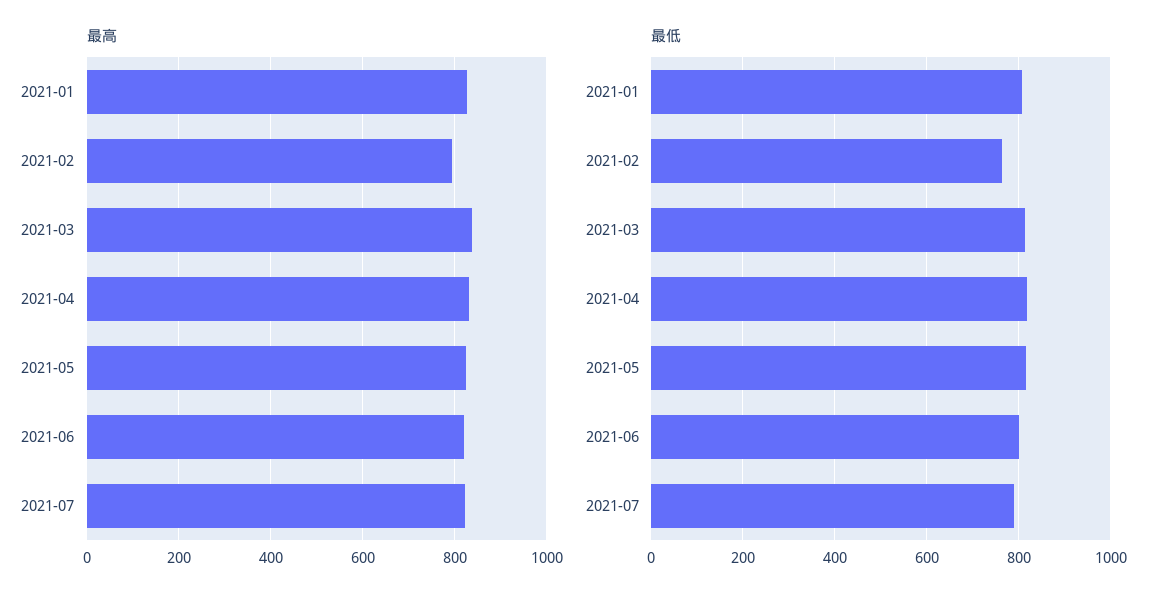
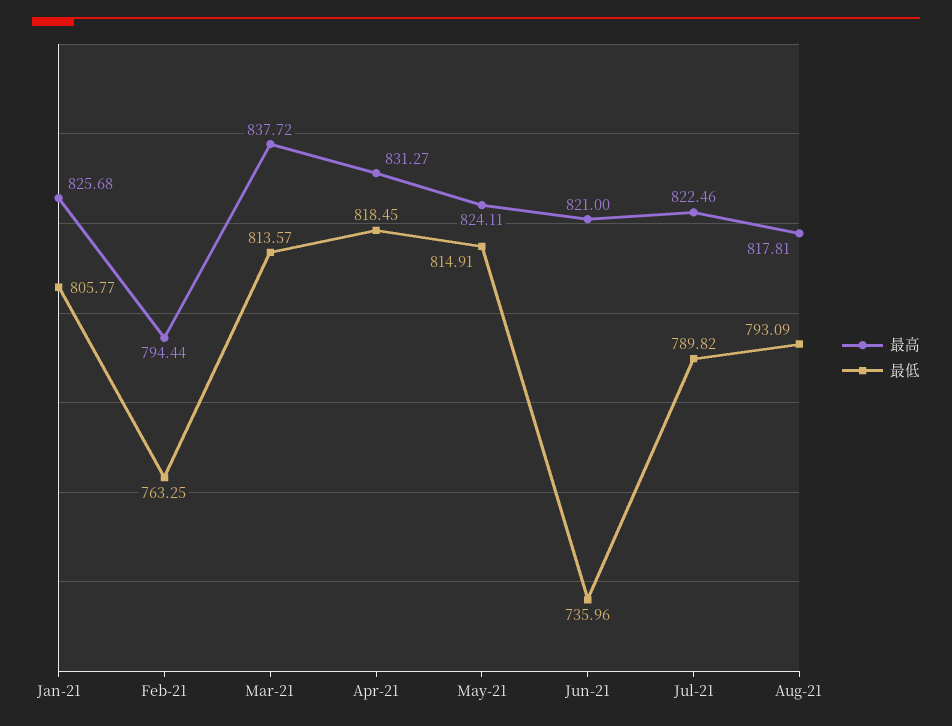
最低, 2021-06: 800 -> 735.96
最高, Aug-21: none -> 817.81
最低, Aug-21: none -> 793.09

